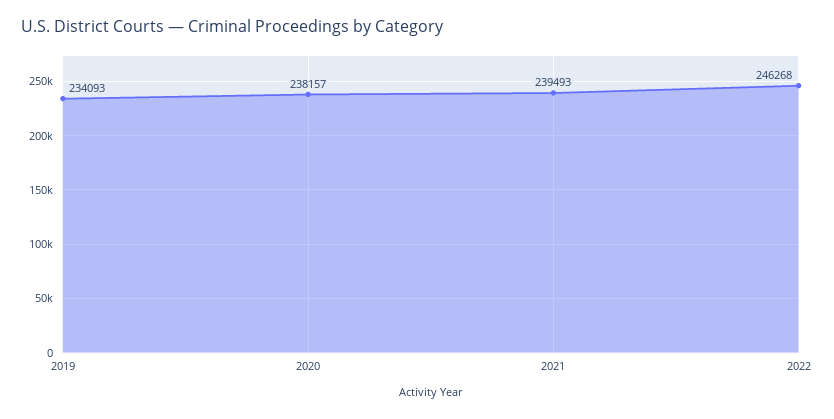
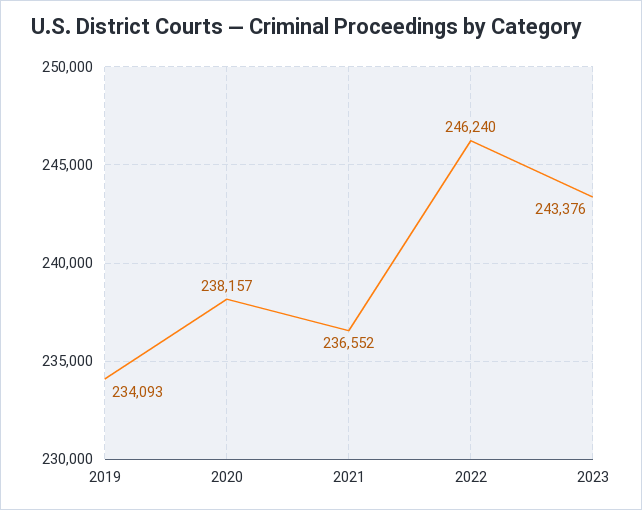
2021: 239493 -> 236552
2022: 246268 -> 246240
2023: none -> 243376

